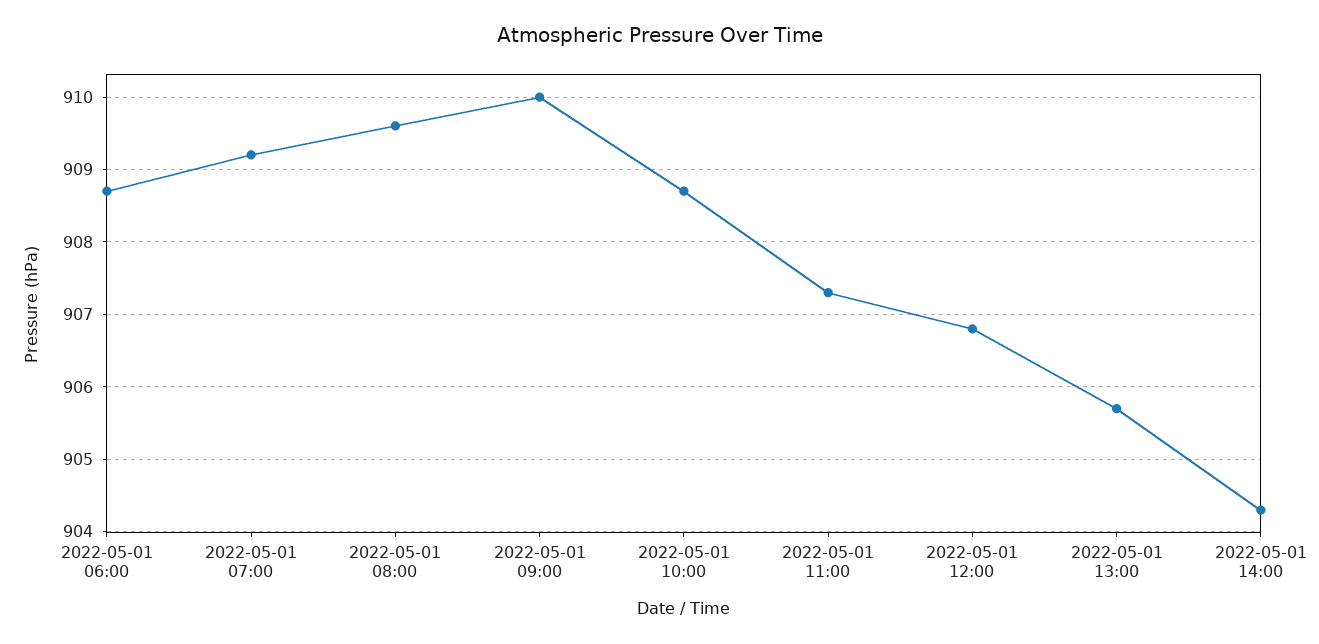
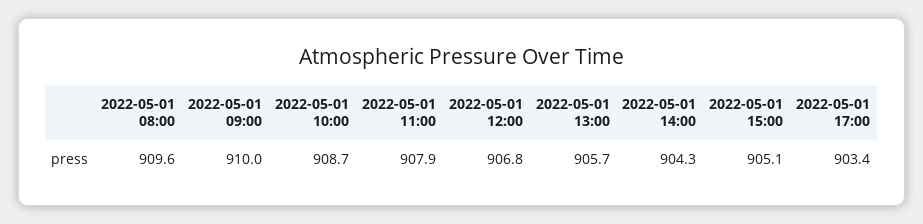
2022-05-01 06:00: 908.7 -> none
2022-05-01 07:00: 909.2 -> none
2022-05-01 11:00: 907.3 -> 907.9
2022-05-01 15:00: none -> 905.1
2022-05-01 17:00: none -> 903.4

